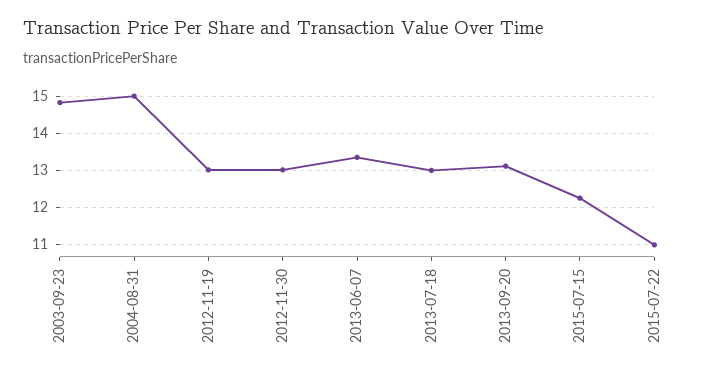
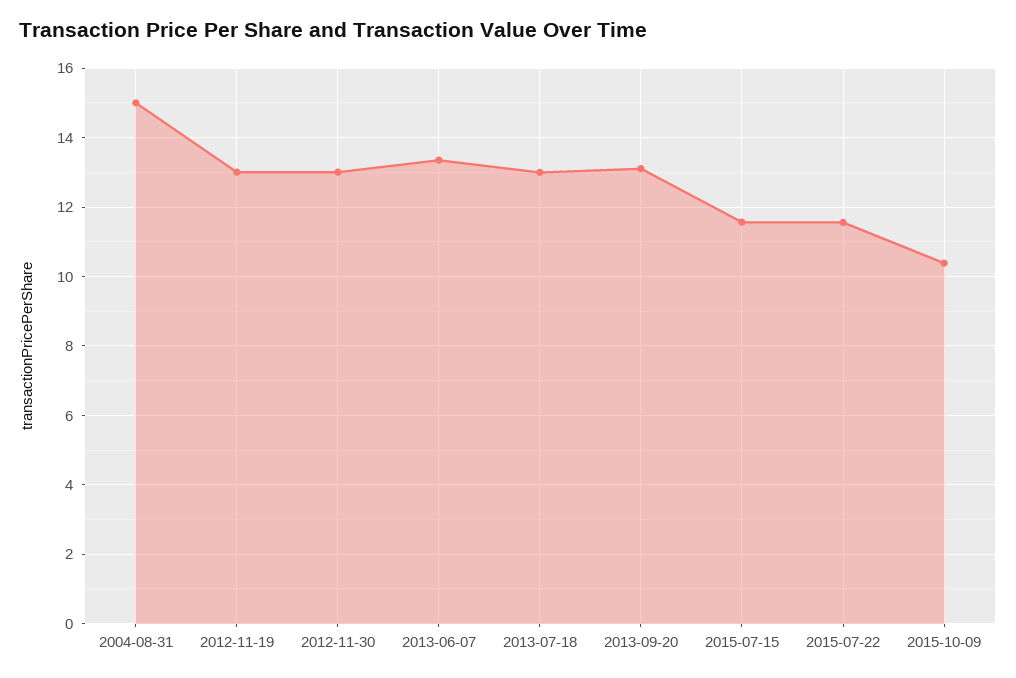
2003-09-23: 14.8 -> none
2015-07-15: 12.2 -> 11.6
2015-07-22: 11 -> 11.6
2015-10-09: none -> 10.4

